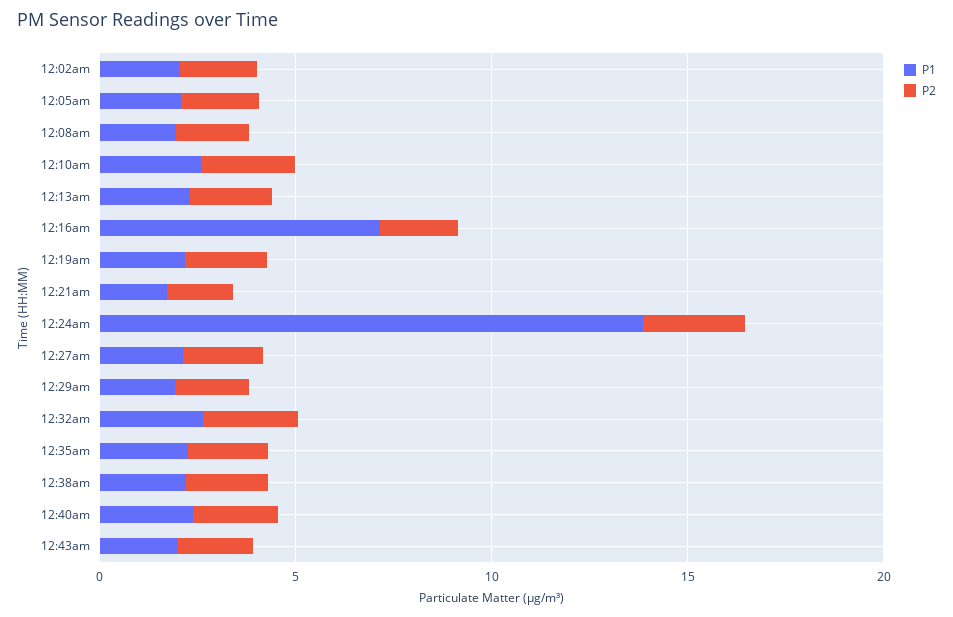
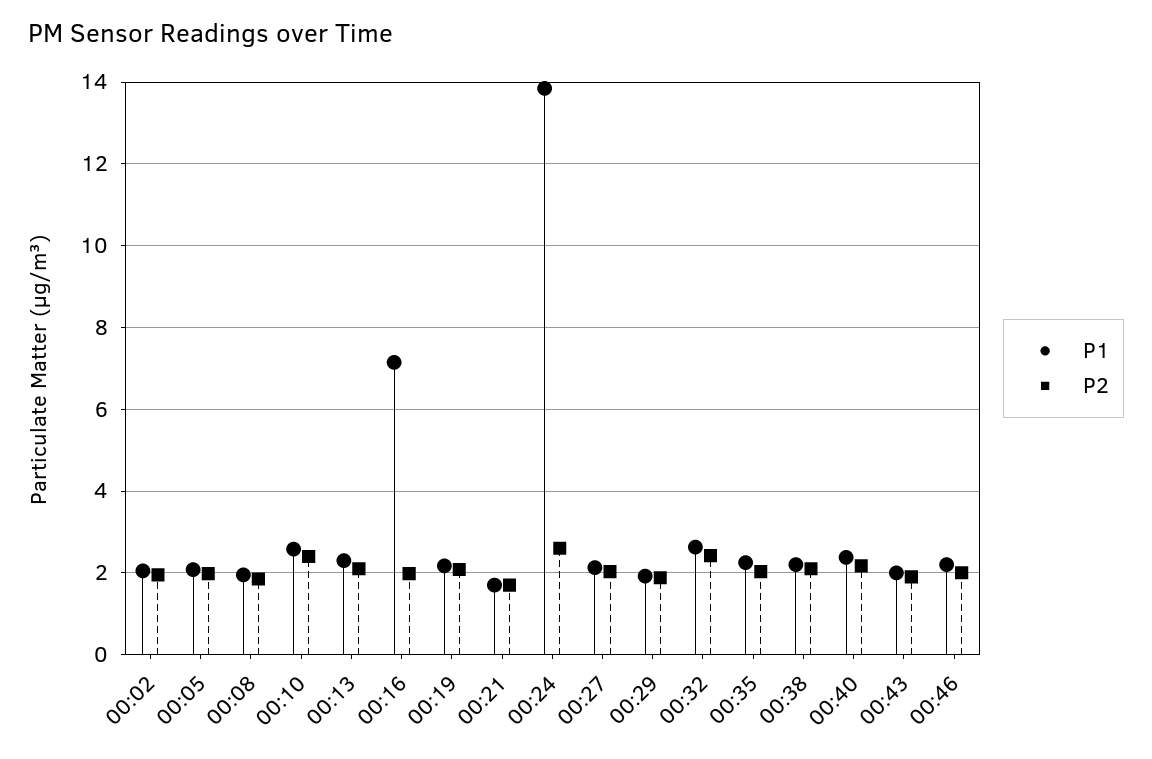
P1, 00:46: none -> 2.2
P2, 00:46: none -> 2

